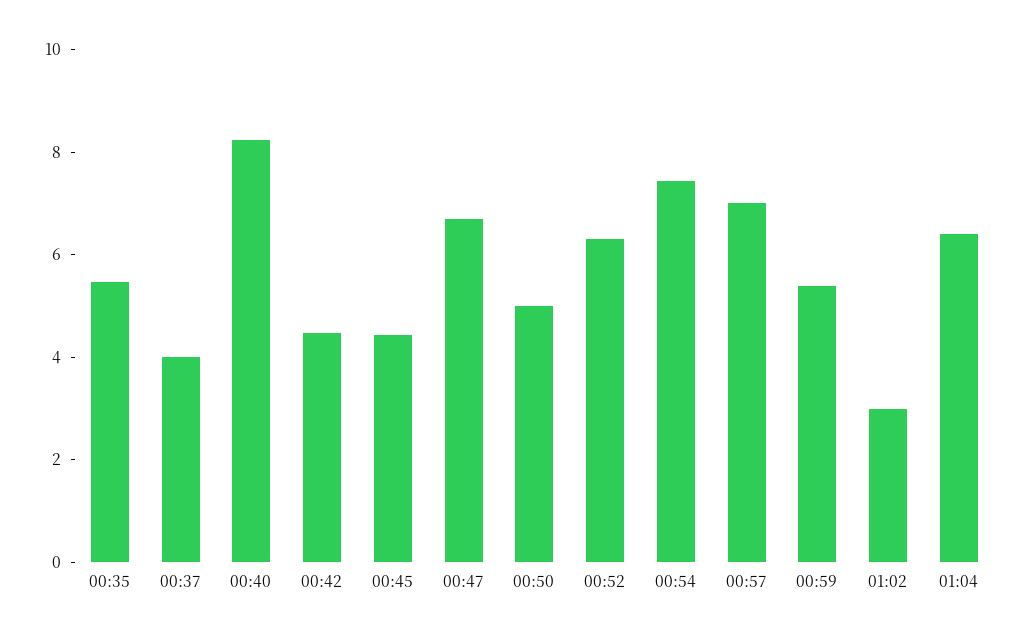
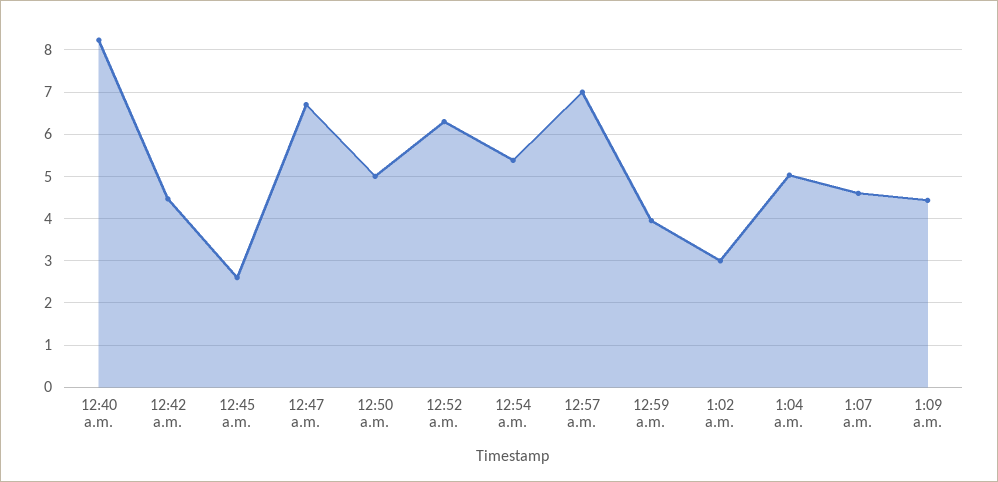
00:35: 5.5 -> none
00:37: 4 -> none
00:45: 4.5 -> 2.6
00:54: 7.5 -> 5.4
00:59: 5.5 -> 4
01:04: 6.5 -> 5
1:07 a.m.: none -> 4.6
1:09 a.m.: none -> 4.4

